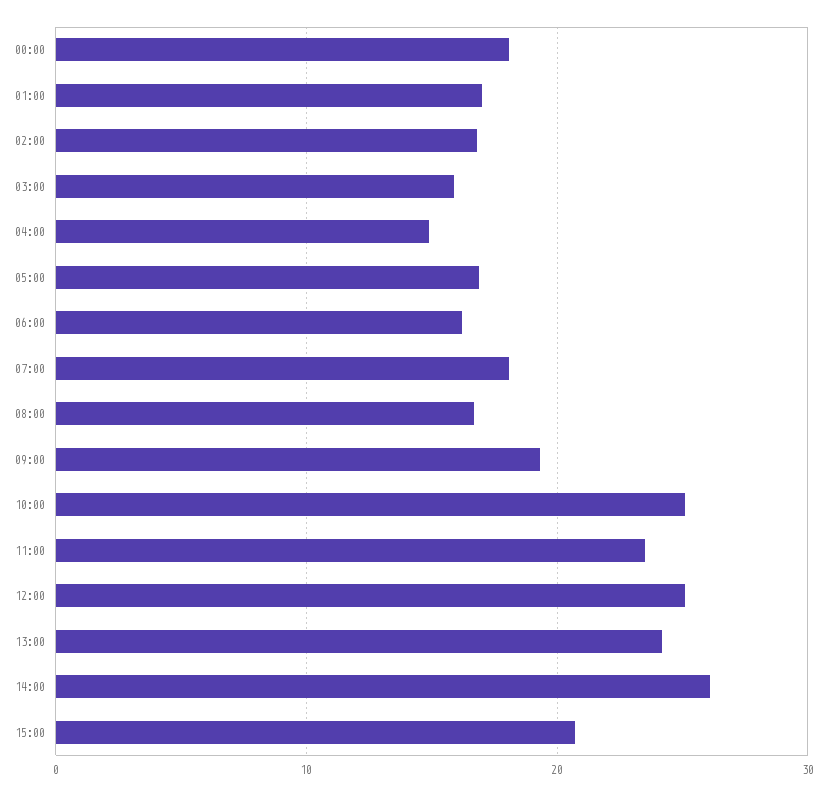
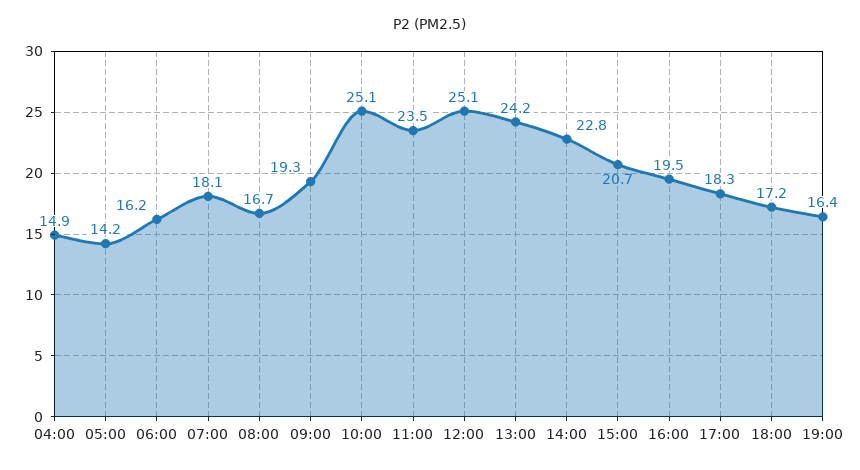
00:00: 18 -> none
01:00: 17 -> none
02:00: 17 -> none
03:00: 16 -> none
05:00: 17 -> 14.2
14:00: 26 -> 22.8
16:00: none -> 19.5
17:00: none -> 18.3
18:00: none -> 17.2
19:00: none -> 16.4

